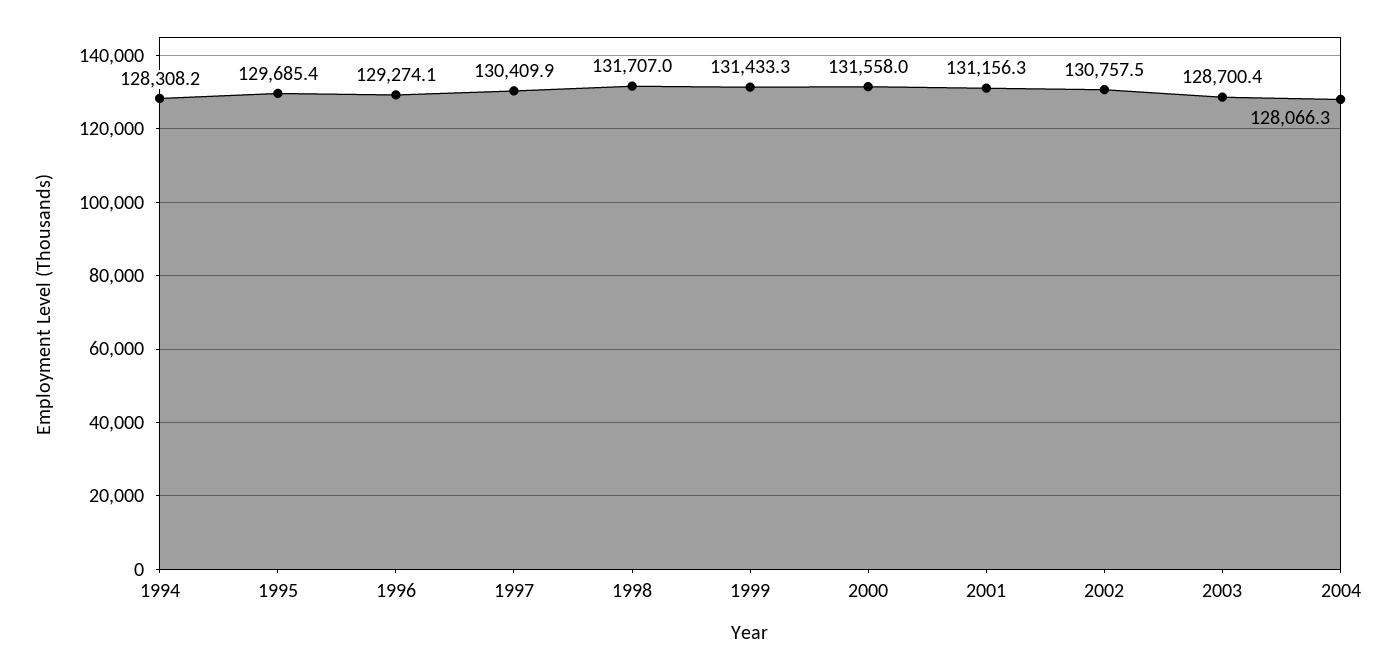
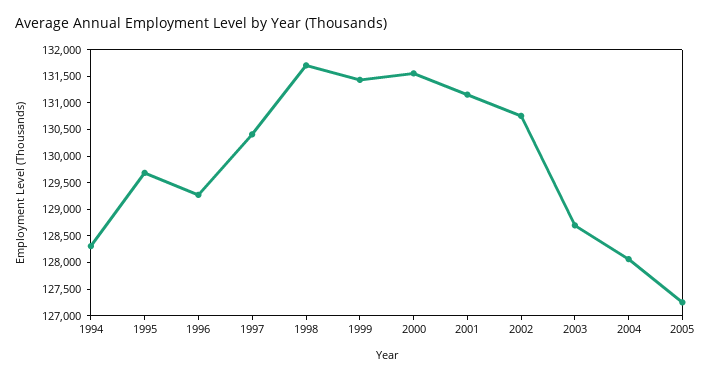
2005: none -> 127250

